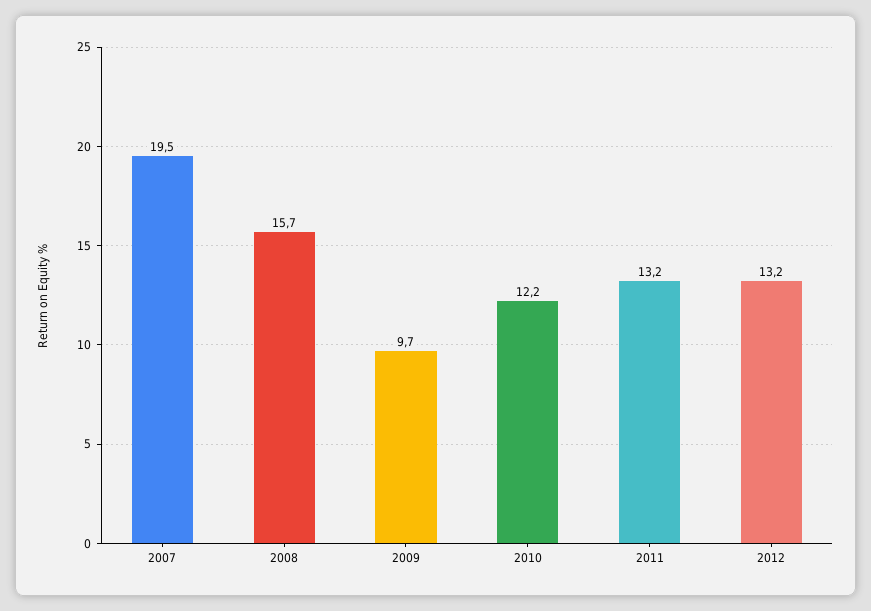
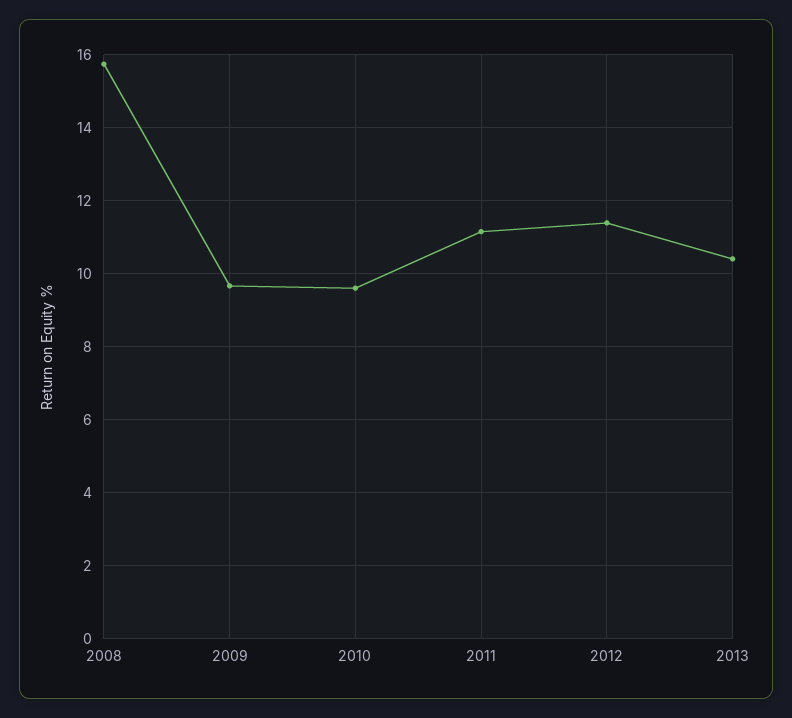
2007: 19.5 -> none
2010: 12.2 -> 9.6
2011: 13.2 -> 11.2
2012: 13.2 -> 11.4
2013: none -> 10.4

